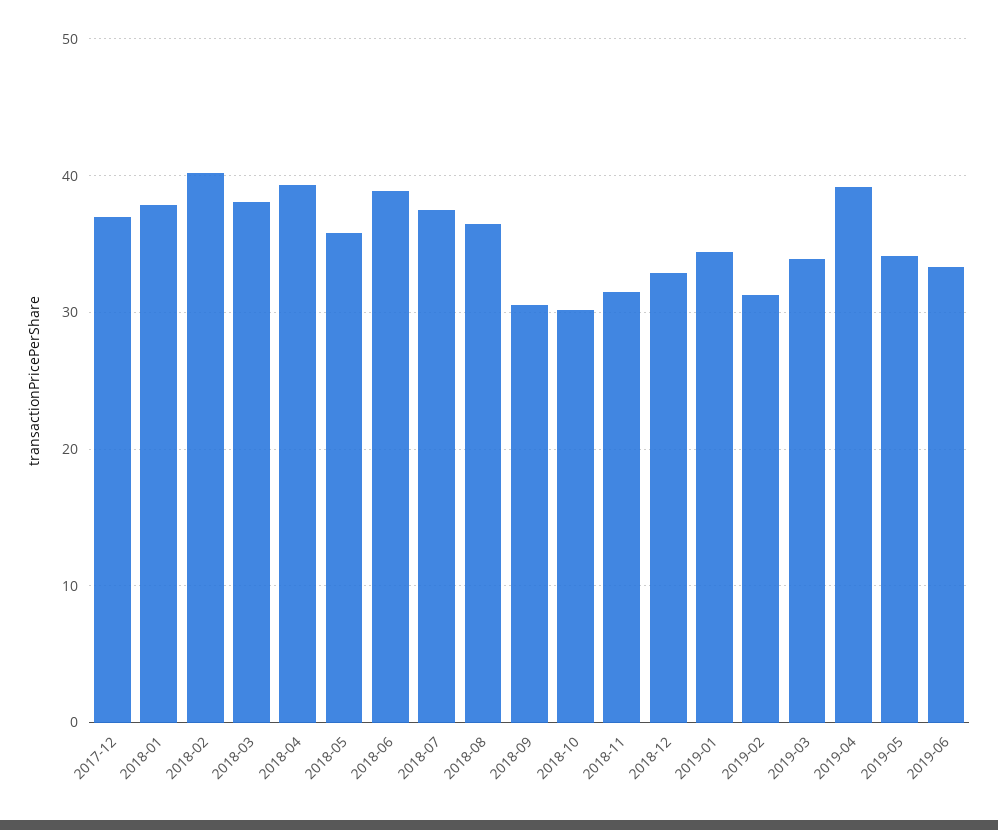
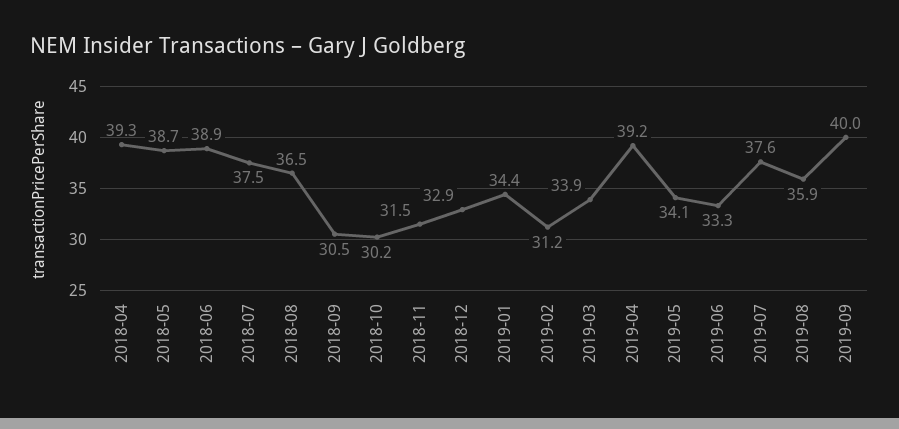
2017-12: 37 -> none
2018-01: 38 -> none
2018-02: 40 -> none
2018-03: 38 -> none
2018-05: 36 -> 38.7
2019-07: none -> 37.6
2019-08: none -> 35.9
2019-09: none -> 40

